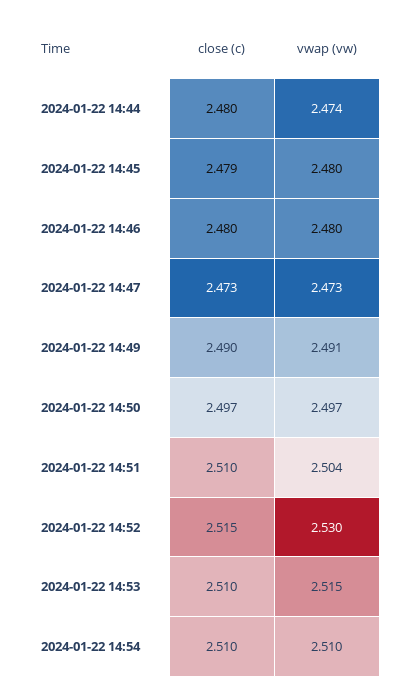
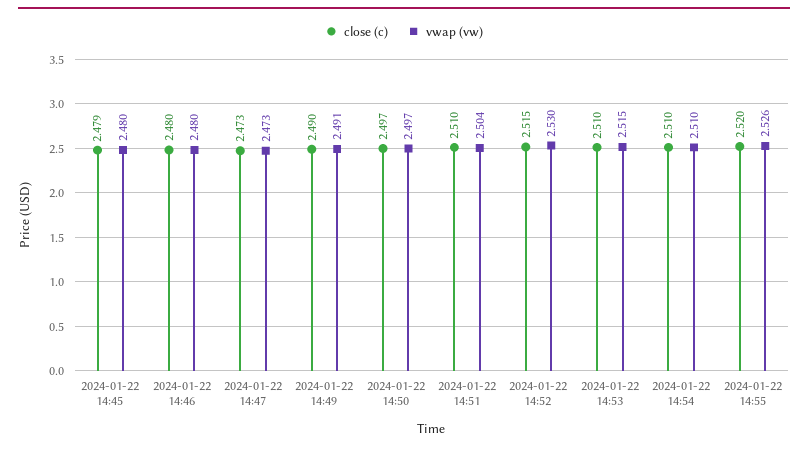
close (c), 2024-01-22 14:44: 2.48 -> none
vwap (vw), 2024-01-22 14:44: 2.474 -> none
close (c), 2024-01-22 14:55: none -> 2.52
vwap (vw), 2024-01-22 14:55: none -> 2.526

